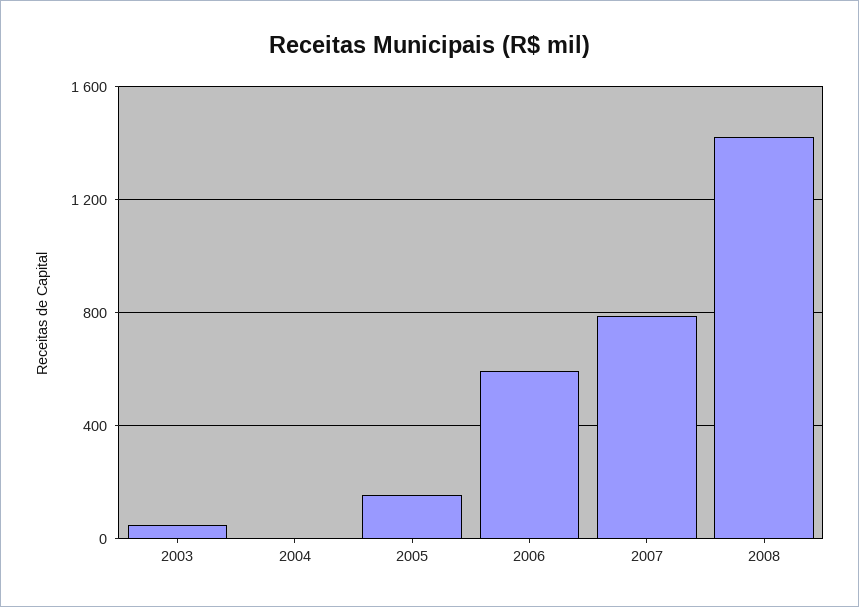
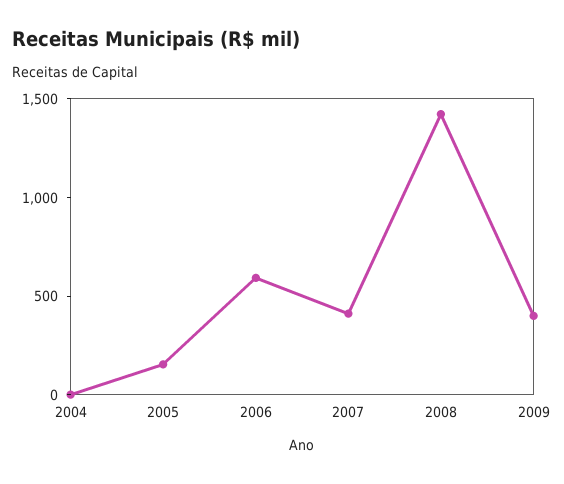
2003: 50 -> none
2007: 800 -> 400
2009: none -> 400

